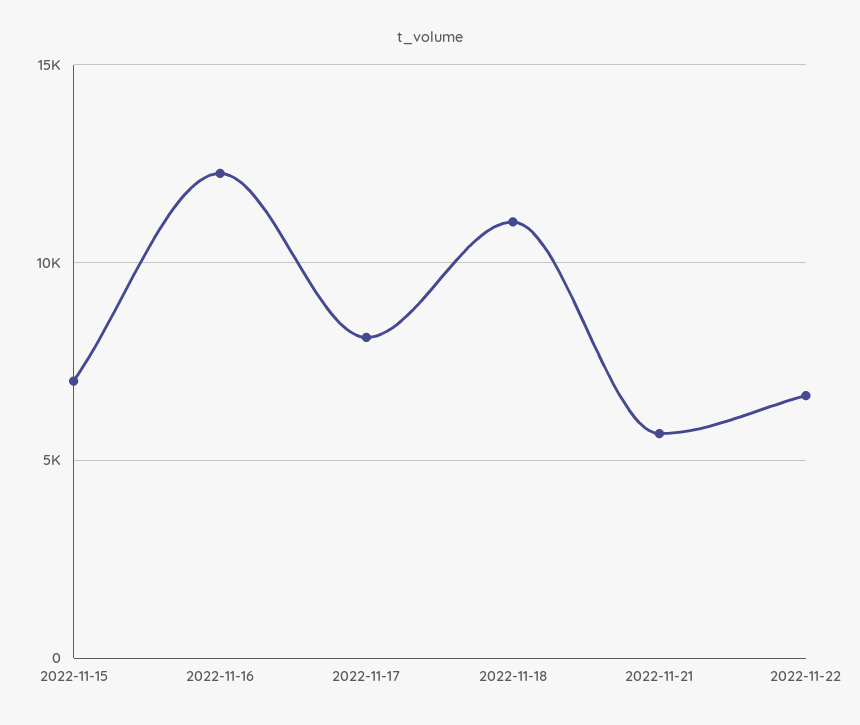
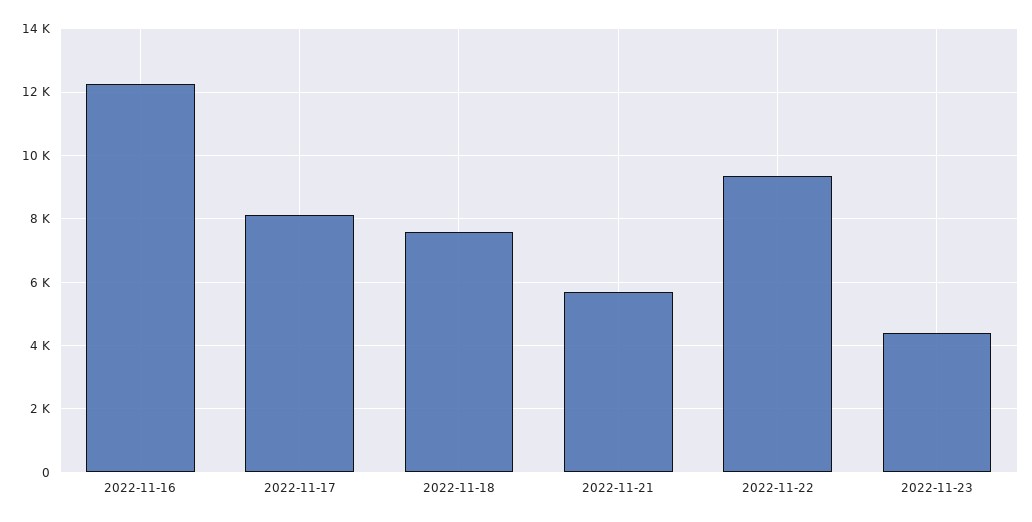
2022-11-15: 7000 -> none
2022-11-18: 11000 -> 7600
2022-11-22: 6500 -> 9400
2022-11-23: none -> 4400

